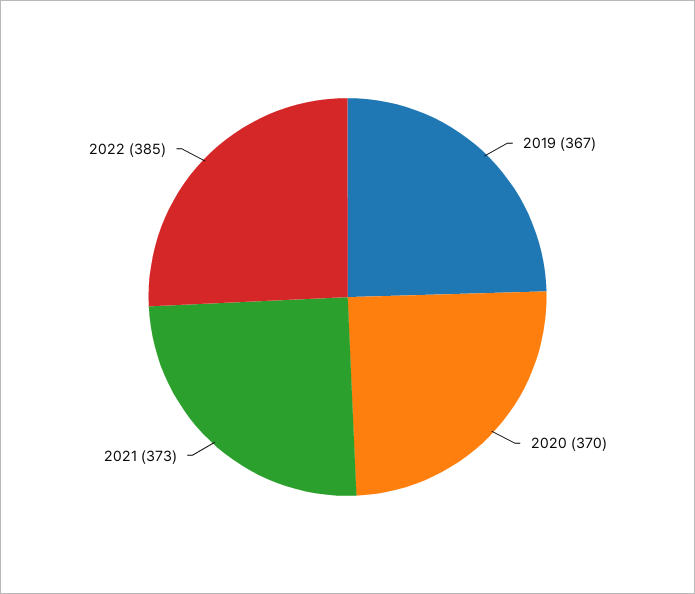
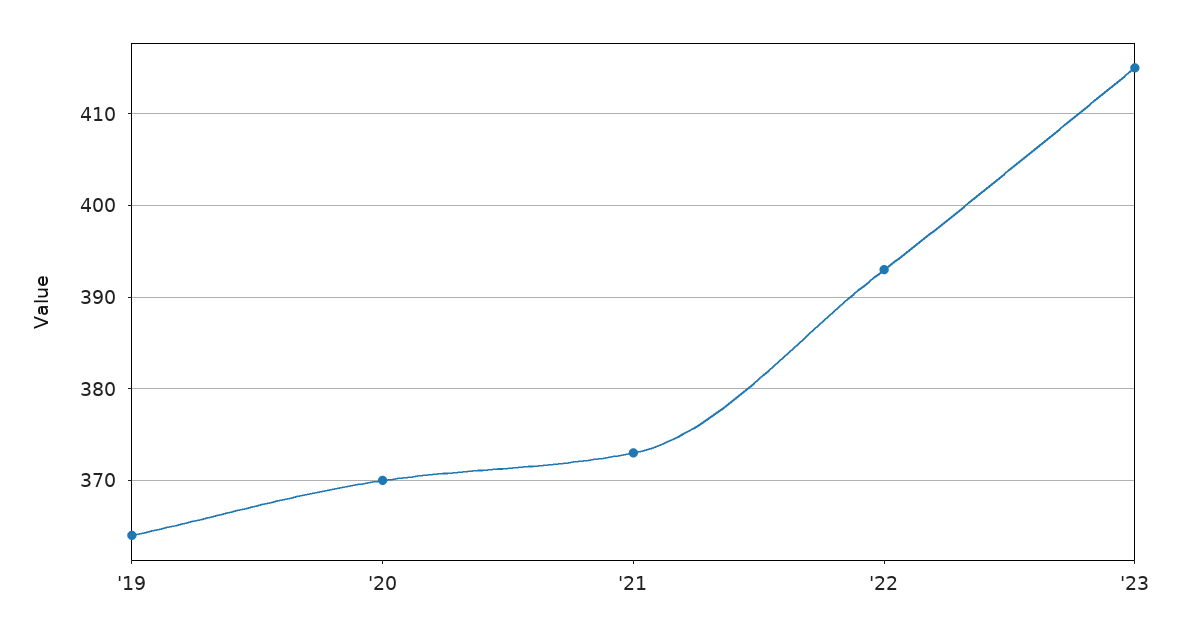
2019: 367 -> 364
2022: 385 -> 393
'23: none -> 415

